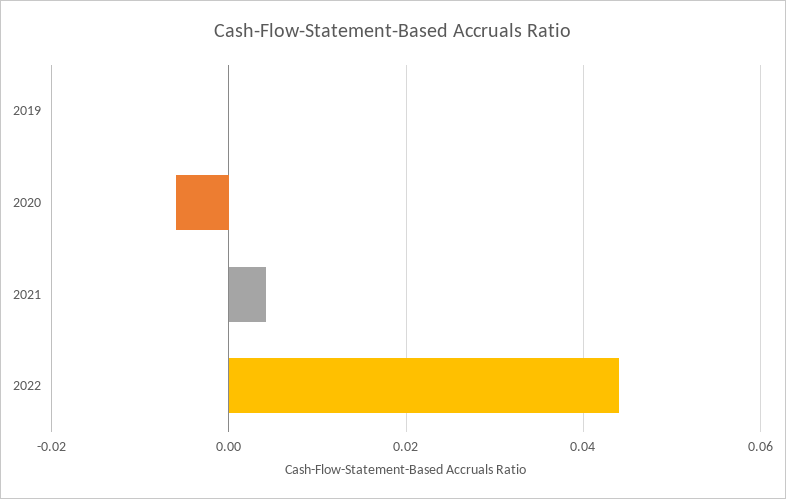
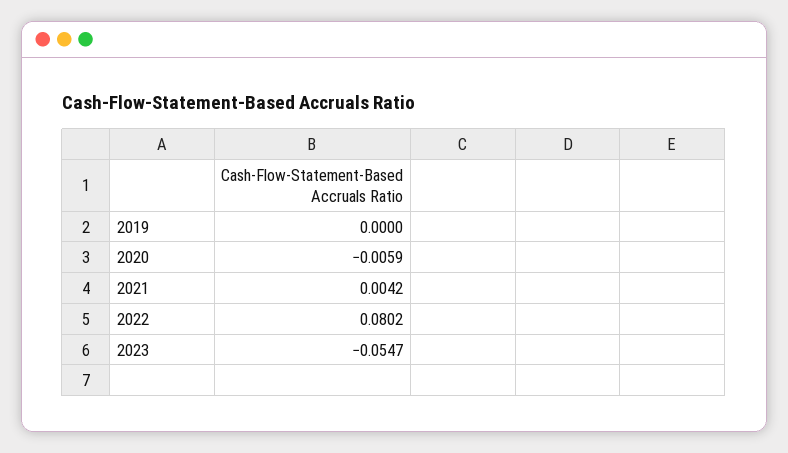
2022: 0.044 -> 0.0802
2023: none -> -0.0547

